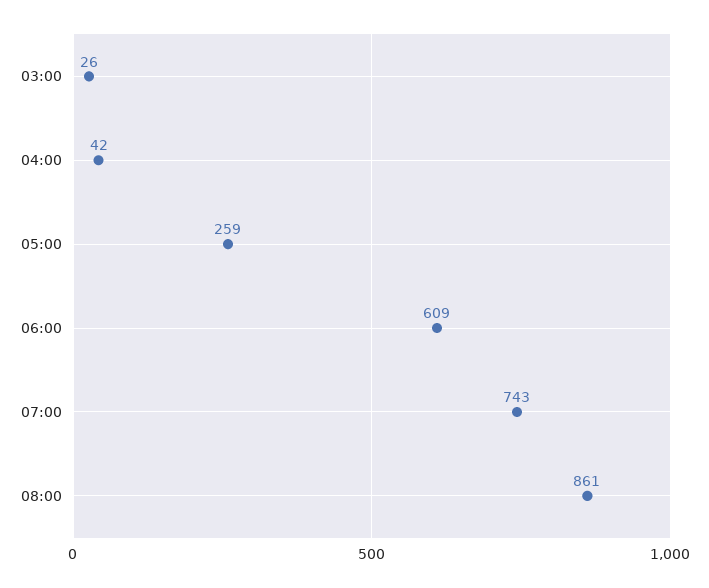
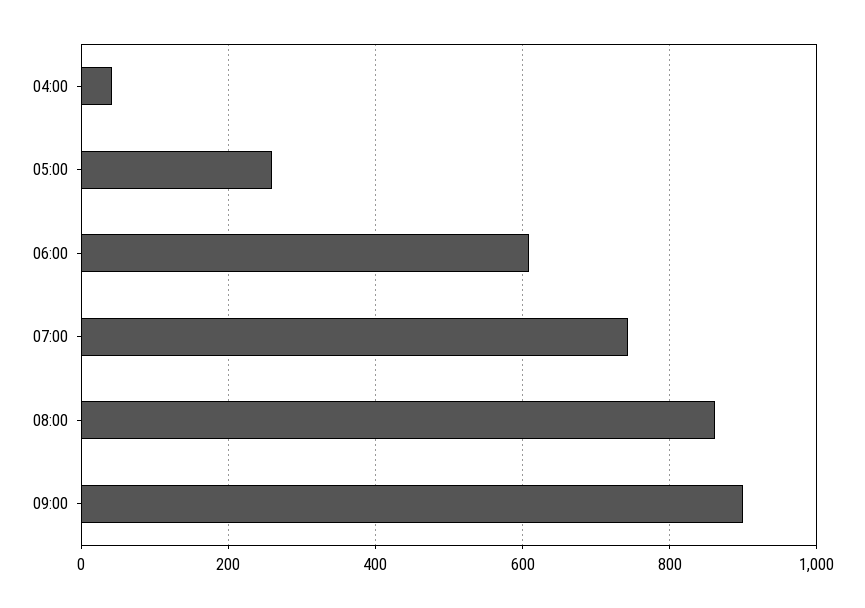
03:00: 26 -> none
09:00: none -> 900

